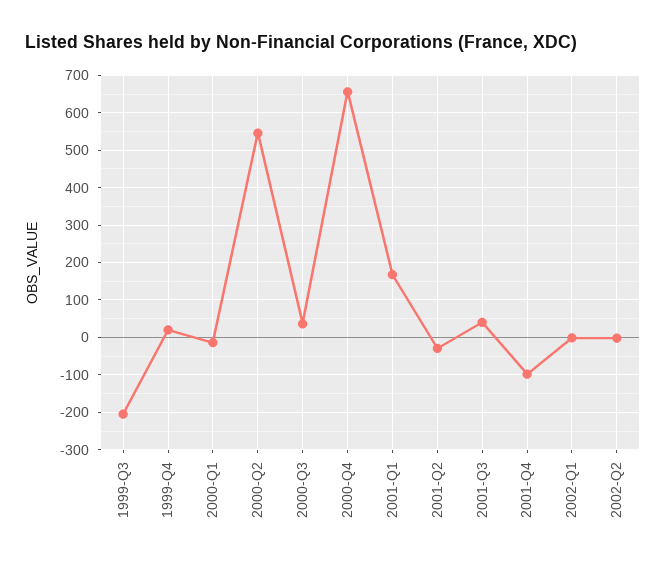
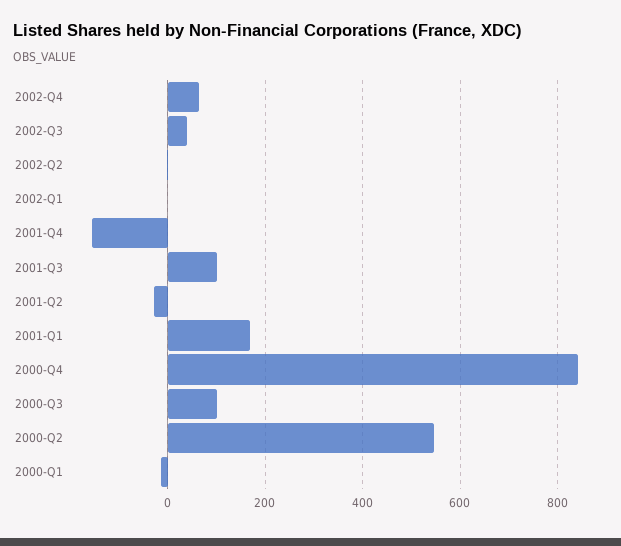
1999-Q3: -200 -> none
1999-Q4: 20 -> none
2000-Q3: 40 -> 100
2000-Q4: 660 -> 840
2001-Q3: 40 -> 100
2001-Q4: -100 -> -160
2002-Q4: none -> 60
2002-Q3: none -> 40

